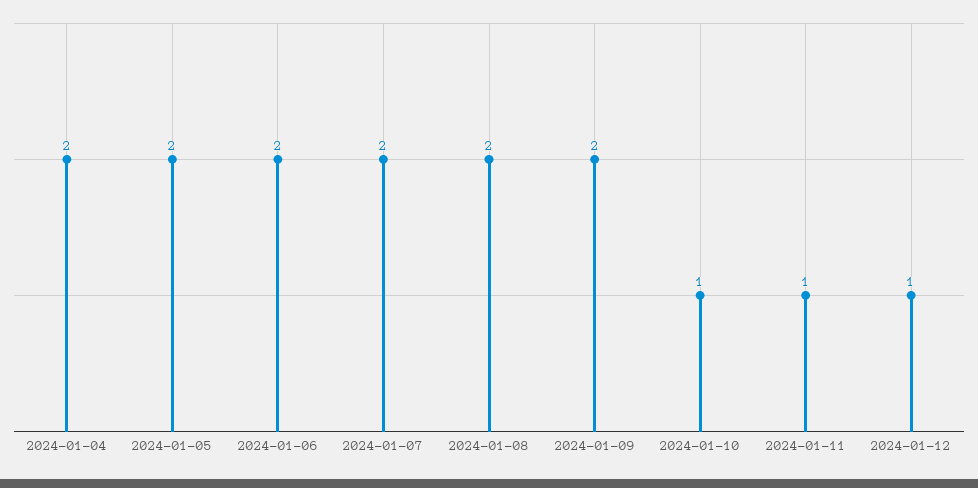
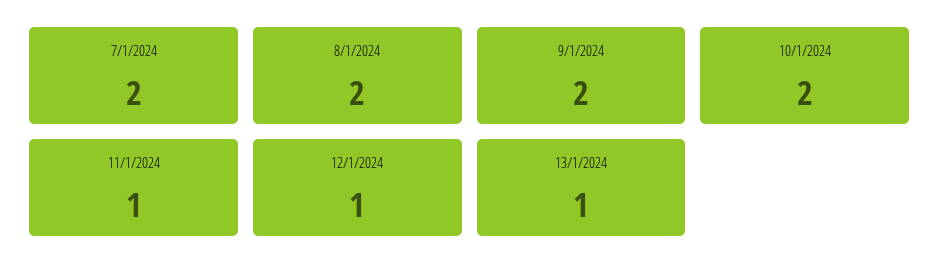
2024-01-04: 2 -> none
2024-01-05: 2 -> none
2024-01-06: 2 -> none
2024-01-10: 1 -> 2
13/1/2024: none -> 1

